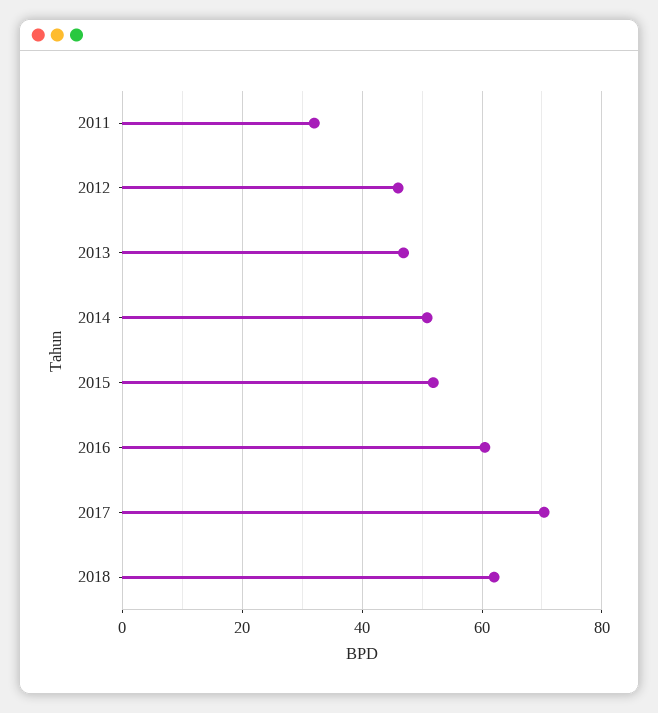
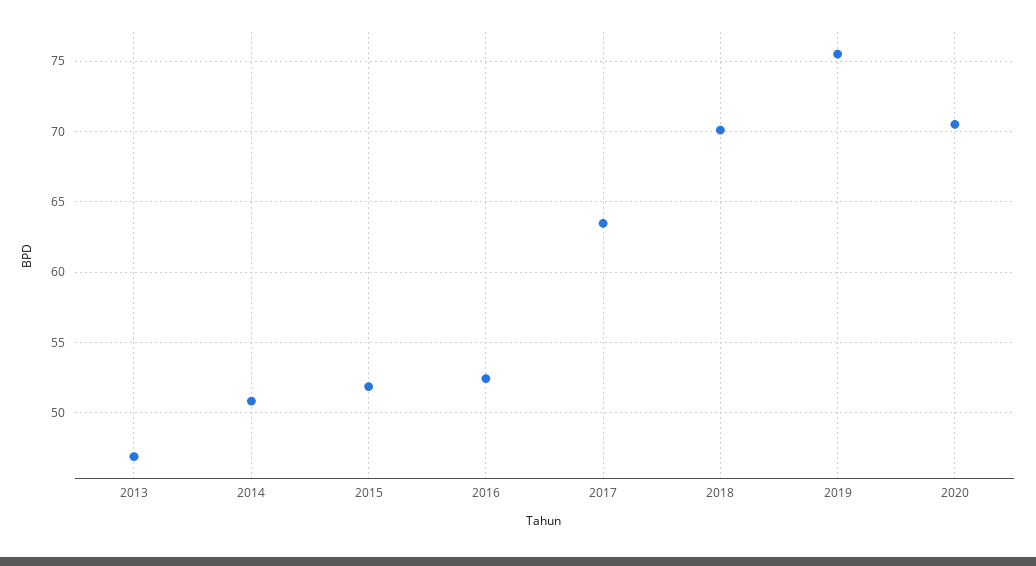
2011: 32 -> none
2012: 46 -> none
2016: 60 -> 52.5
2017: 70 -> 63.5
2018: 62 -> 70
2019: none -> 75.5
2020: none -> 70.5

